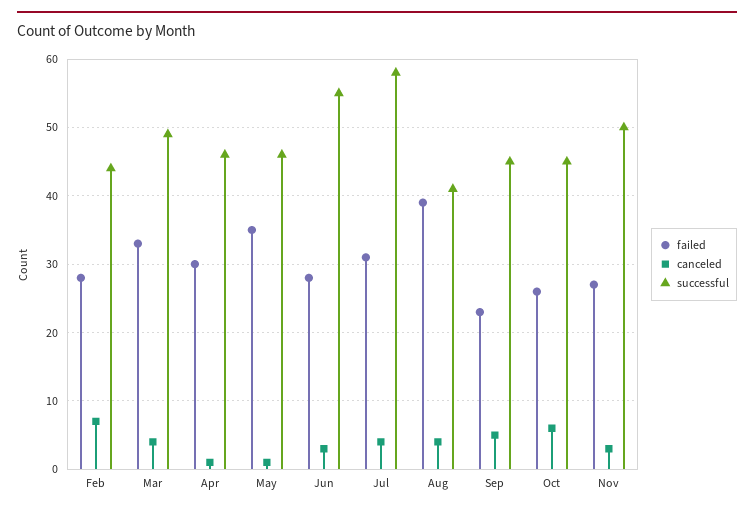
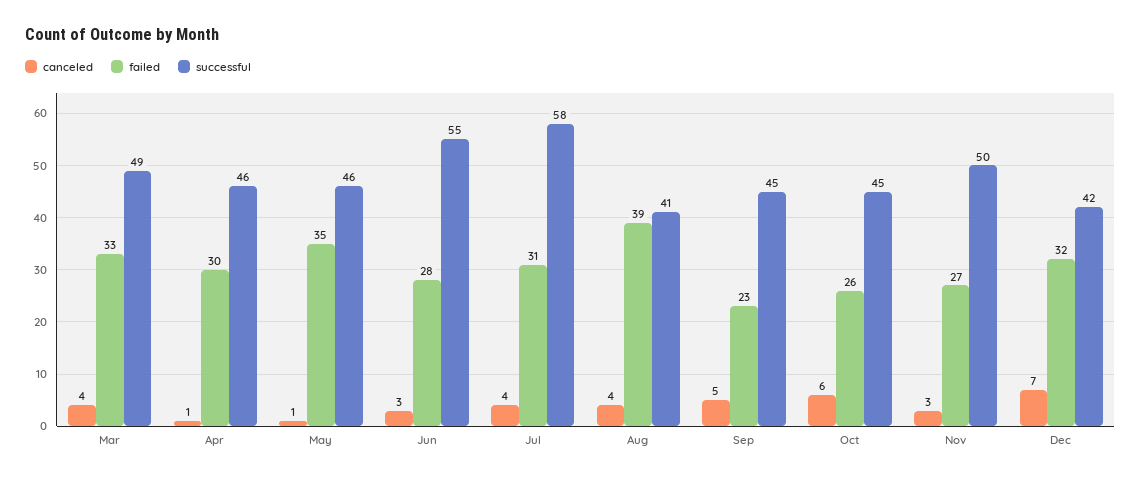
failed, Feb: 28 -> none
canceled, Feb: 7 -> none
successful, Feb: 44 -> none
canceled, Dec: none -> 7
failed, Dec: none -> 32
successful, Dec: none -> 42

